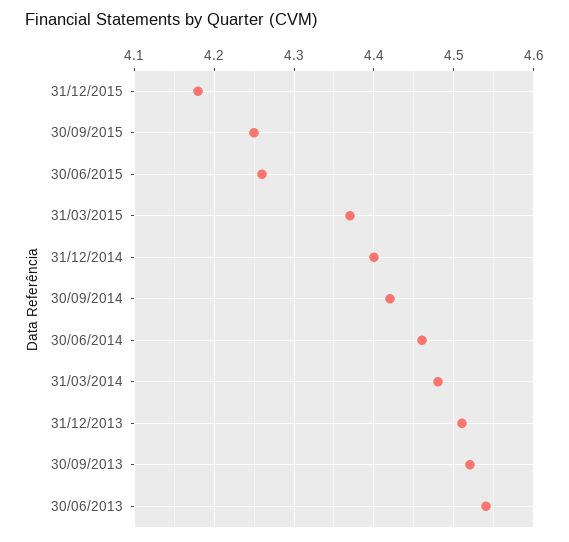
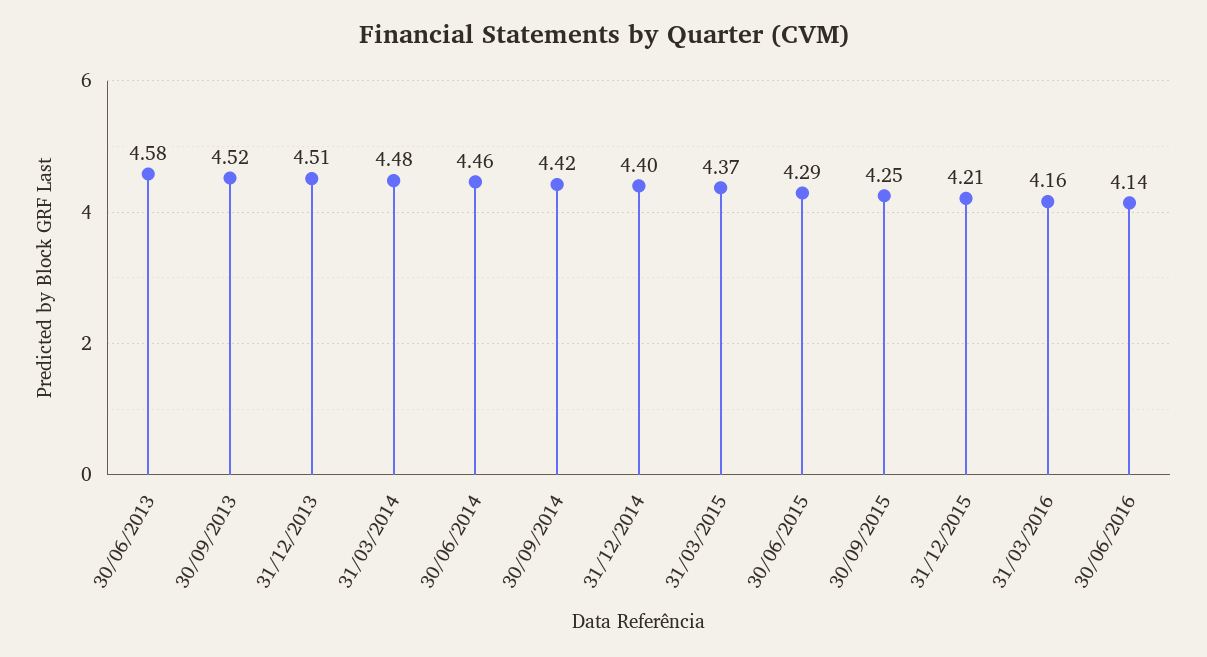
31/12/2015: 4.18 -> 4.21
30/06/2015: 4.26 -> 4.29
30/06/2013: 4.54 -> 4.58
31/03/2016: none -> 4.16
30/06/2016: none -> 4.14

